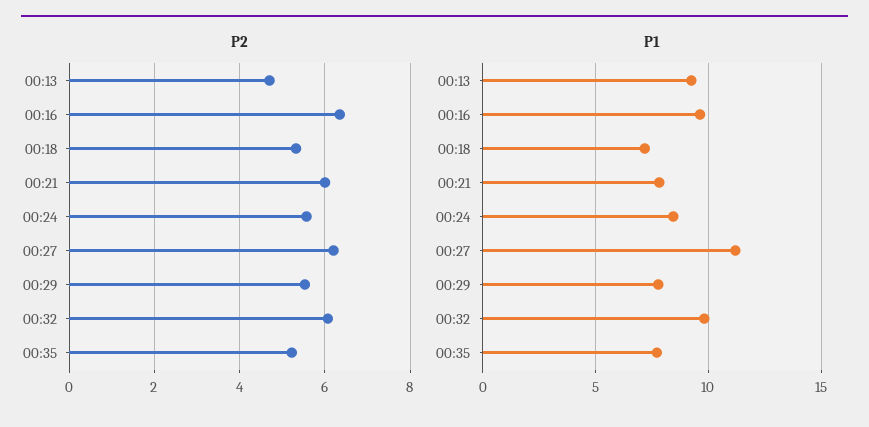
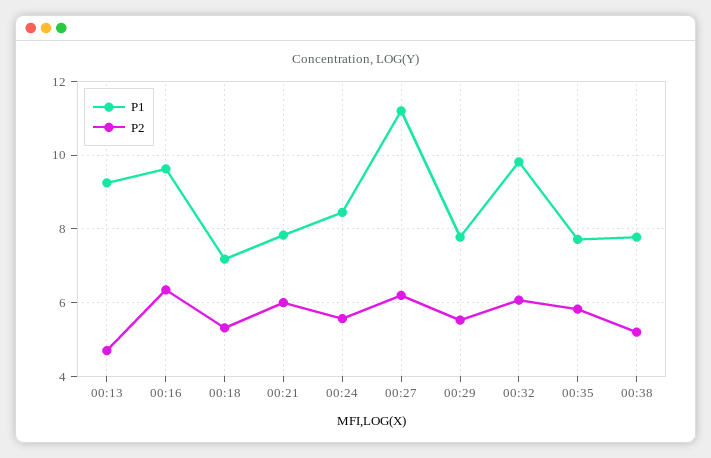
P2, 00:35: 5.2 -> 5.8
P1, 00:38: none -> 7.8
P2, 00:38: none -> 5.2

